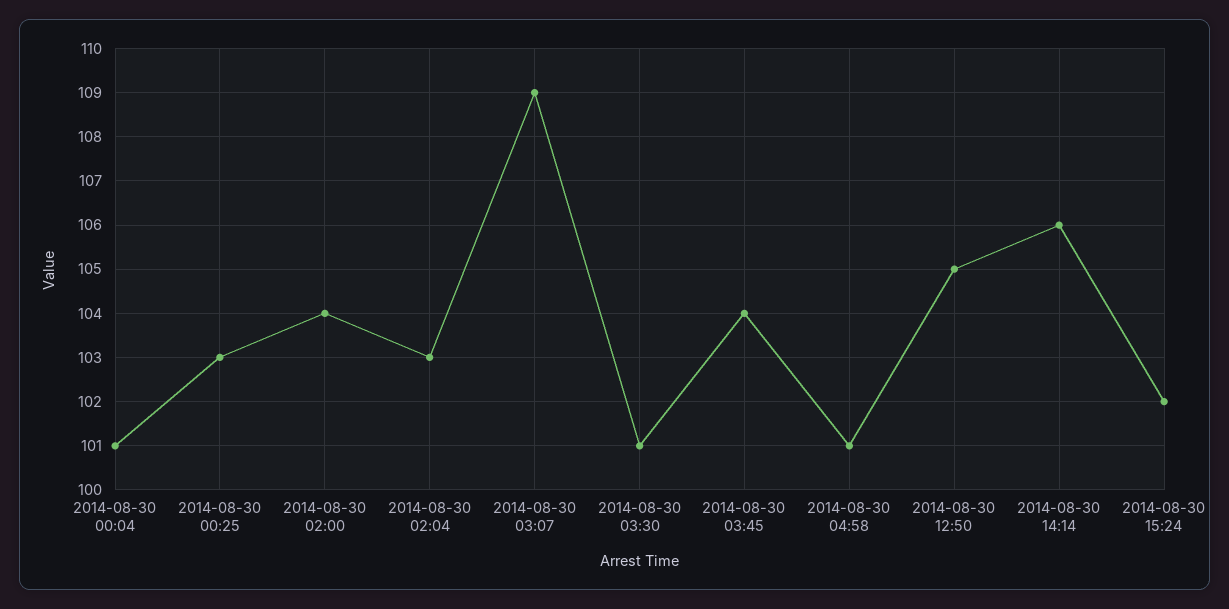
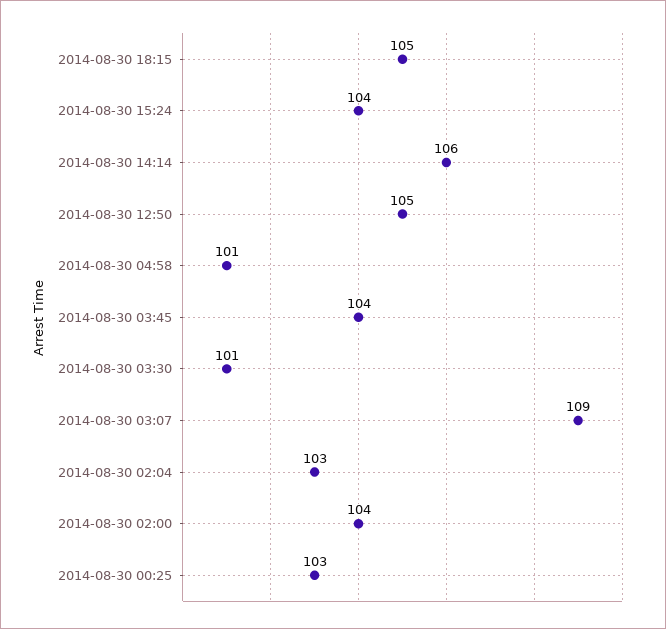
2014-08-30 00:04: 101 -> none
2014-08-30 15:24: 102 -> 104
2014-08-30 18:15: none -> 105

